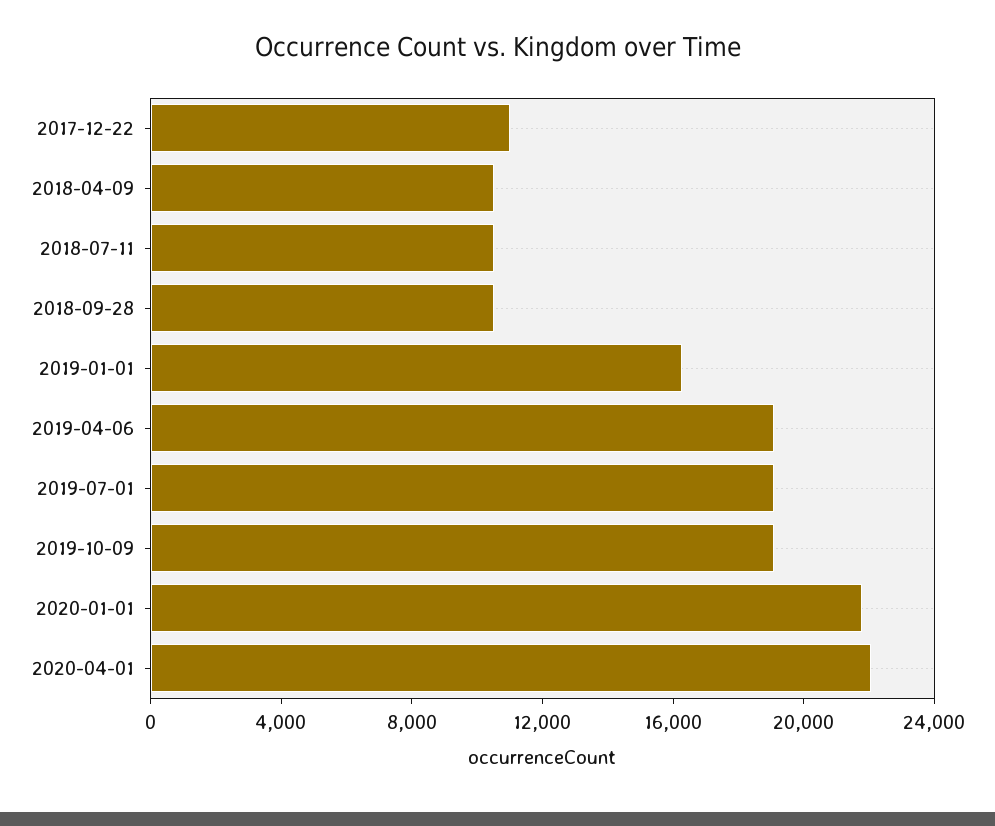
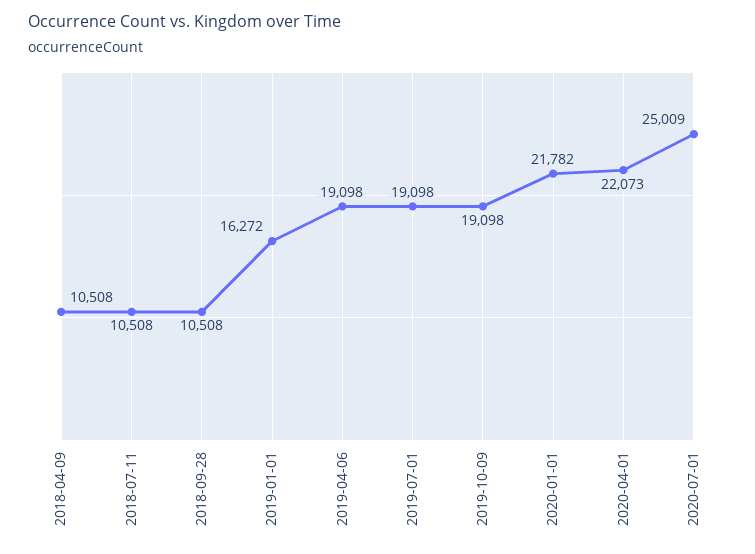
2017-12-22: 11000 -> none
2020-07-01: none -> 25009

